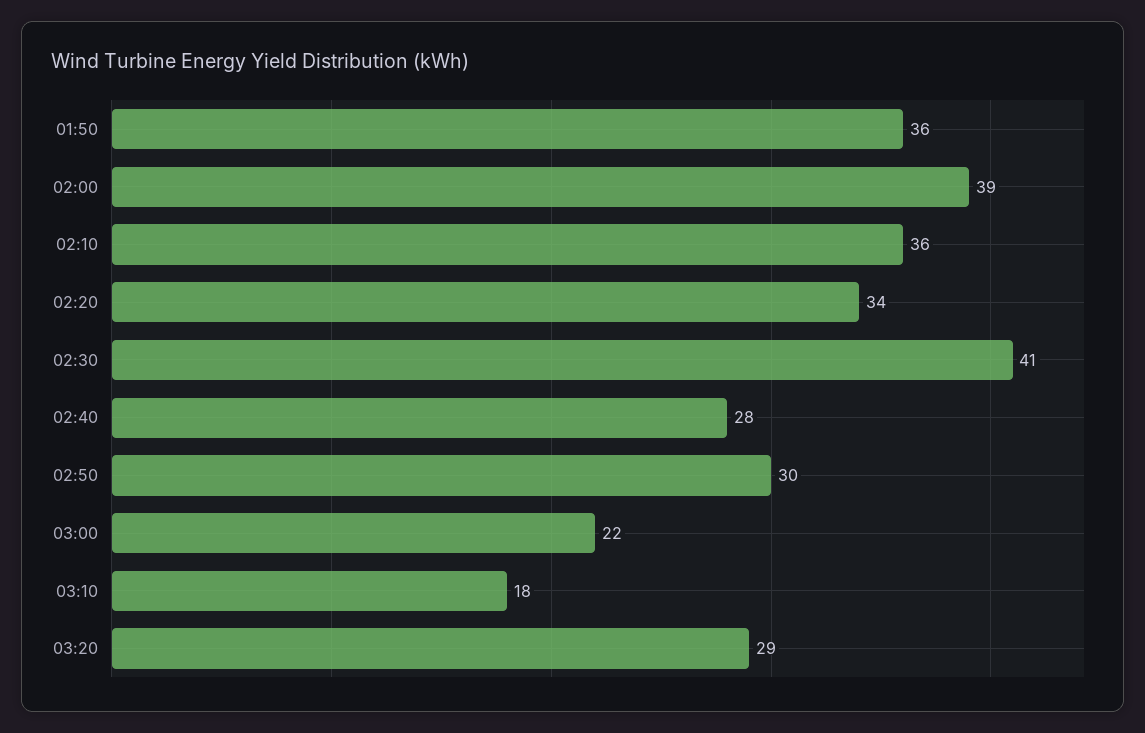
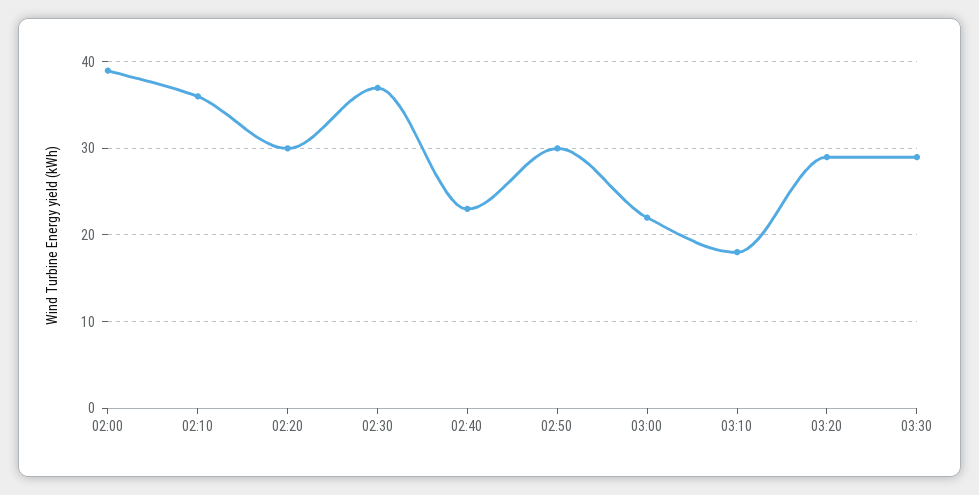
01:50: 36 -> none
02:20: 34 -> 30
02:30: 41 -> 37
02:40: 28 -> 23
03:30: none -> 29

